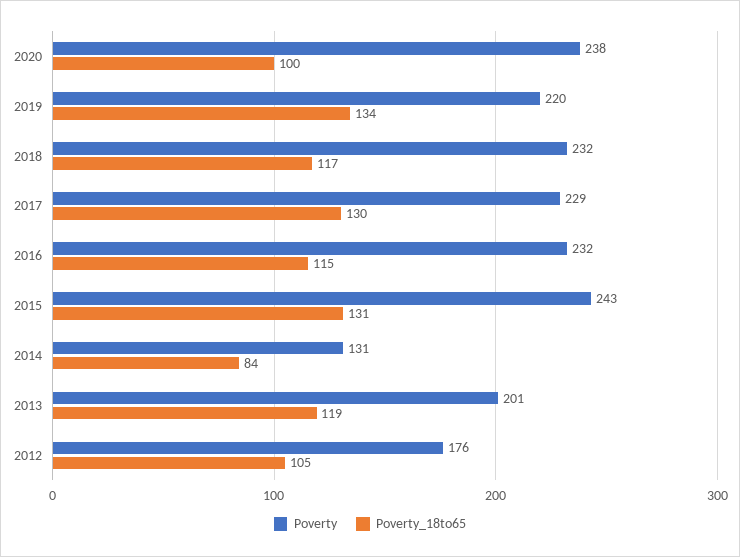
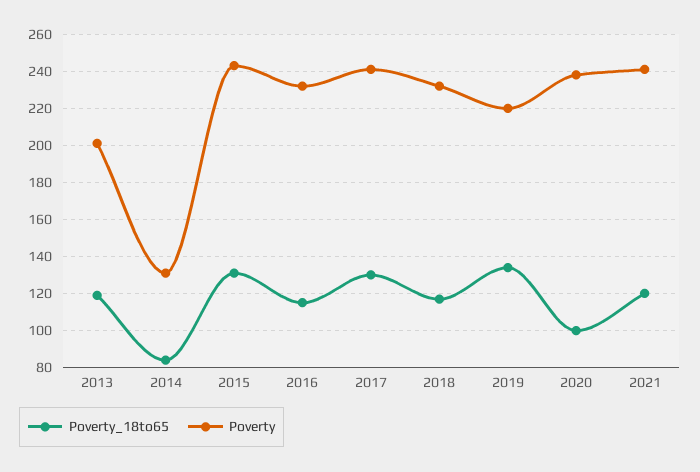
Poverty, 2017: 229 -> 240
Poverty, 2012: 176 -> none
Poverty_18to65, 2012: 105 -> none
Poverty_18to65, 2021: none -> 120
Poverty, 2021: none -> 240

